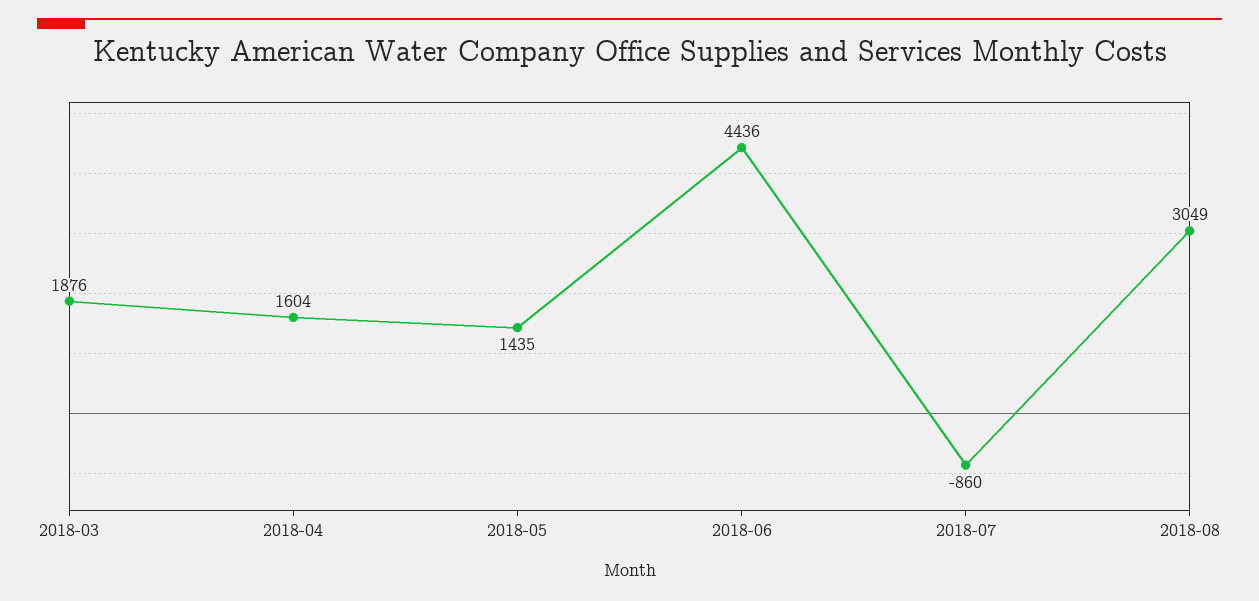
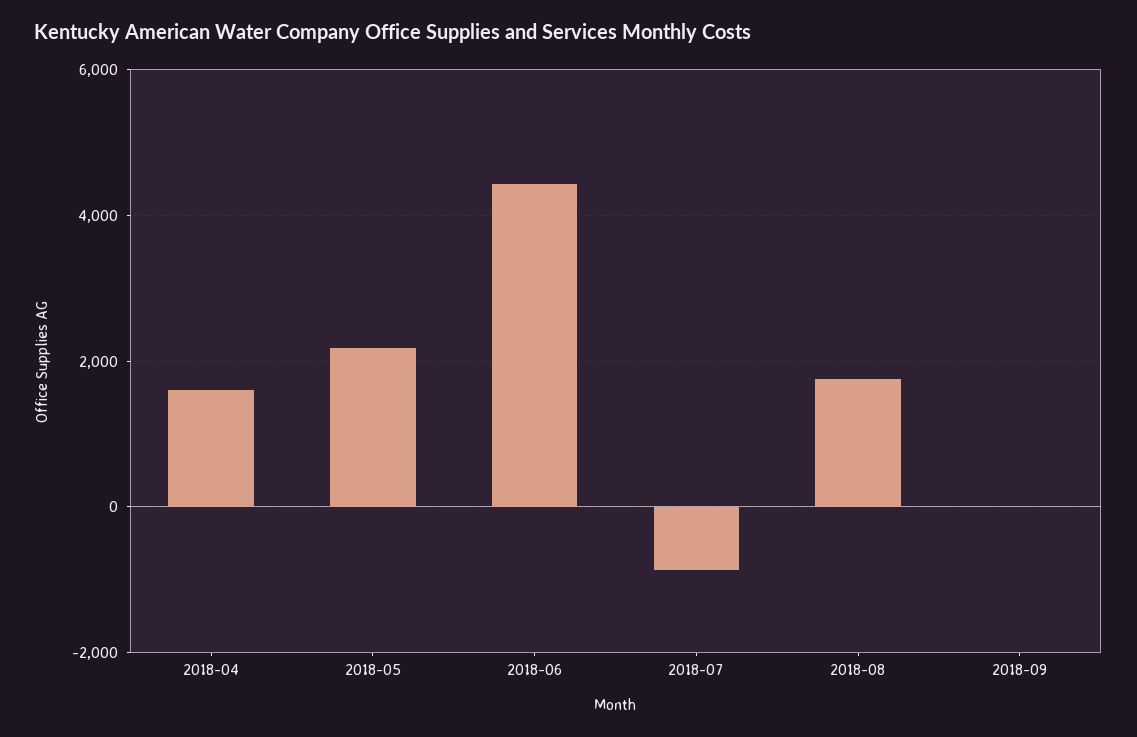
2018-03: 1876 -> none
2018-05: 1435 -> 2200
2018-08: 3049 -> 1800
2018-09: none -> 0

